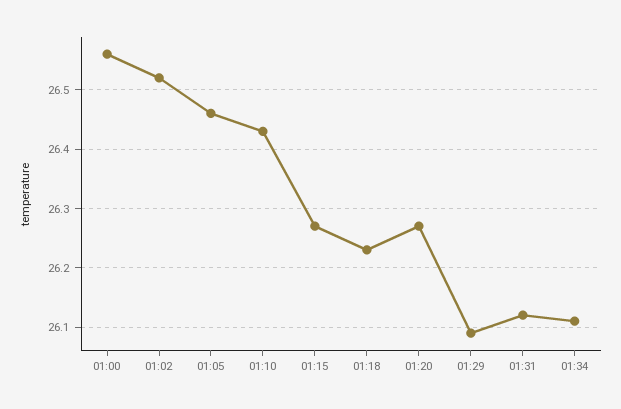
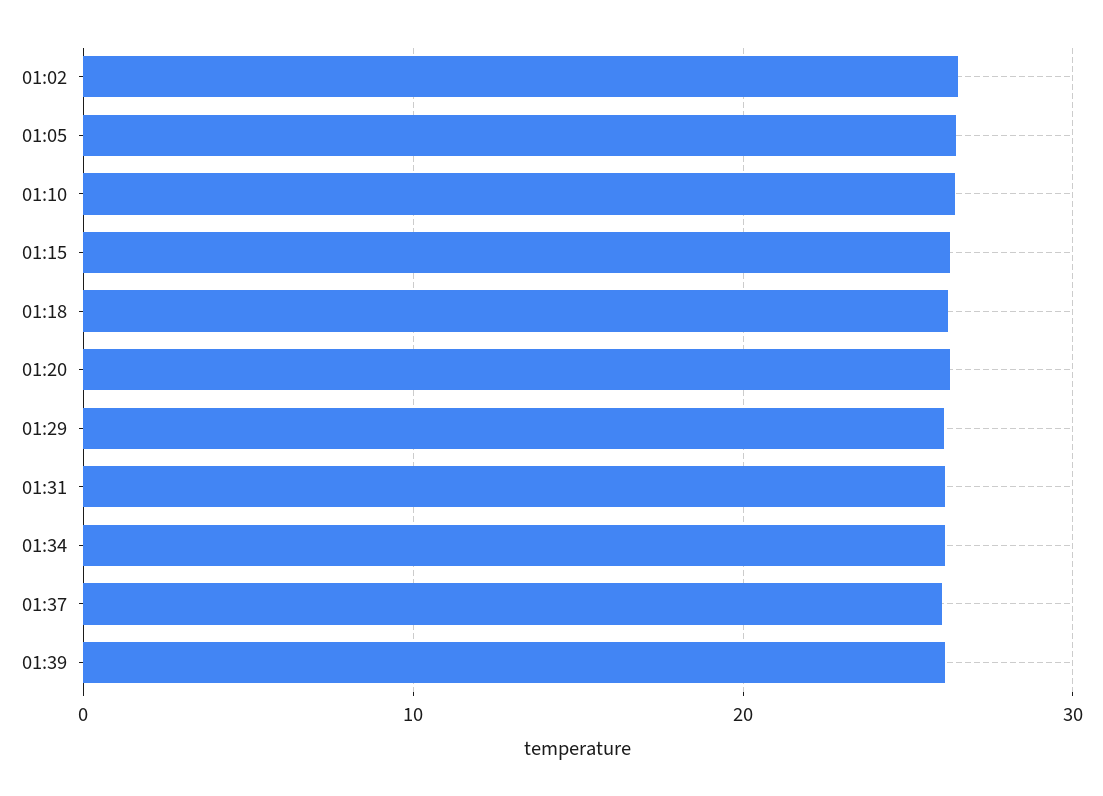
01:00: 26.55 -> none
01:37: none -> 26
01:39: none -> 26

